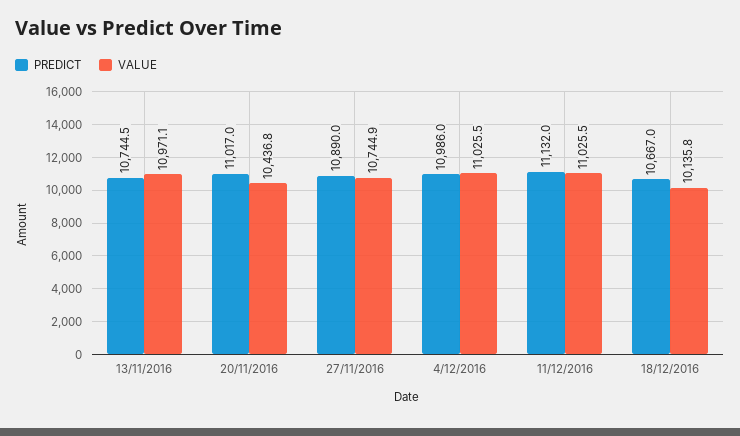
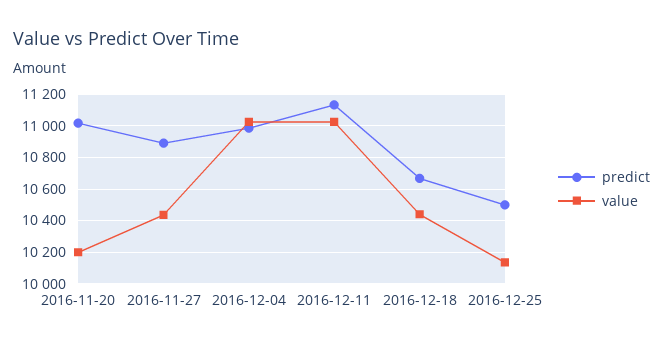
PREDICT, 13/11/2016: 10744.5 -> none
VALUE, 13/11/2016: 10971.1 -> none
VALUE, 20/11/2016: 10436.8 -> 10200
VALUE, 27/11/2016: 10744.9 -> 10450
VALUE, 18/12/2016: 10135.8 -> 10450
PREDICT, 2016-12-25: none -> 10500
VALUE, 2016-12-25: none -> 10150

